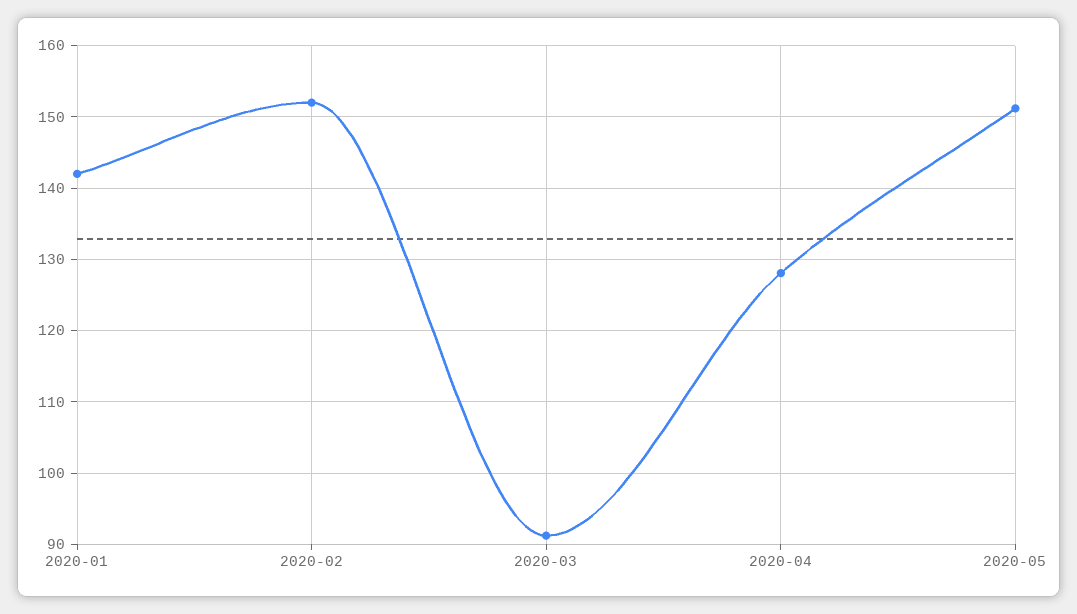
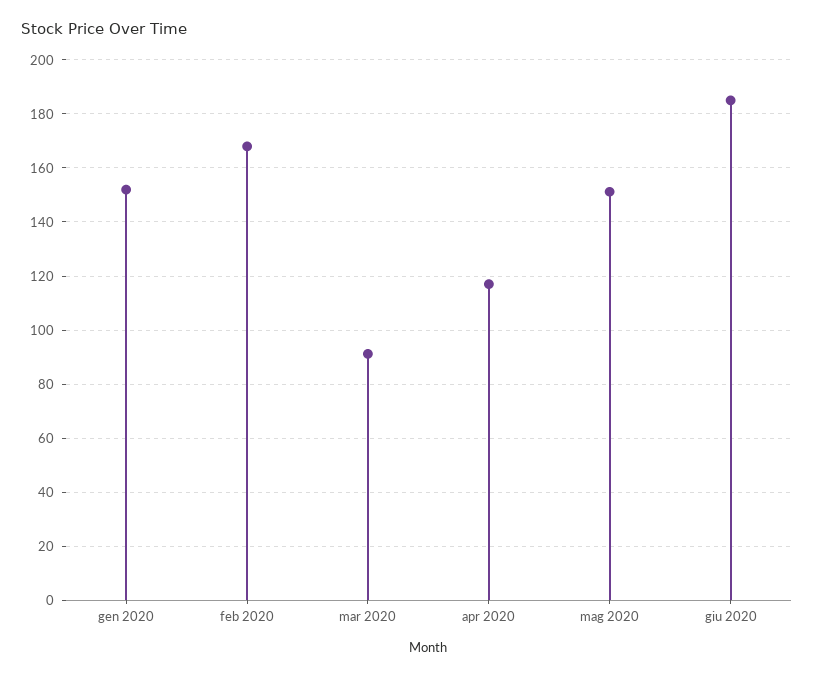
2020-01: 142 -> 152.5
2020-02: 152 -> 167.5
2020-04: 128 -> 117.5
giu 2020: none -> 185

